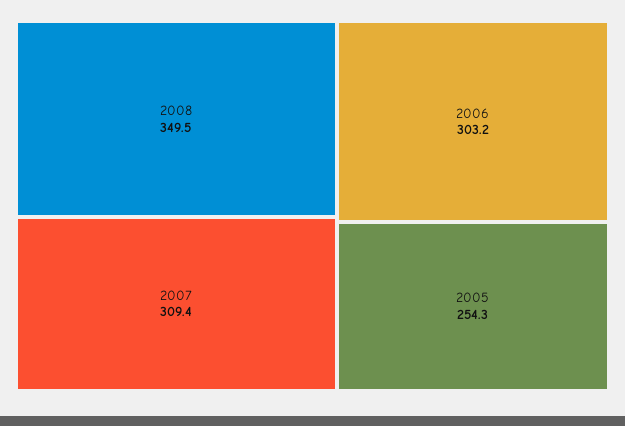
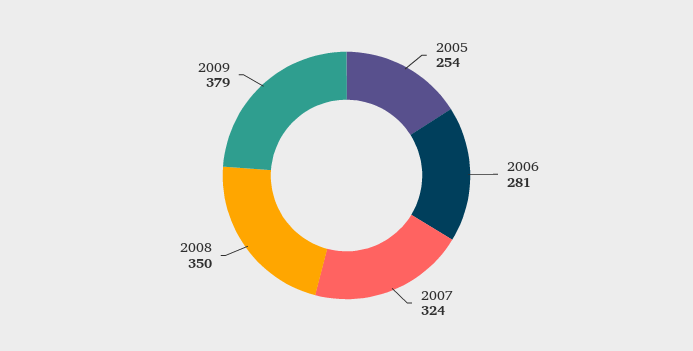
2007: 309.4 -> 324
2006: 303.2 -> 281
2009: none -> 379

